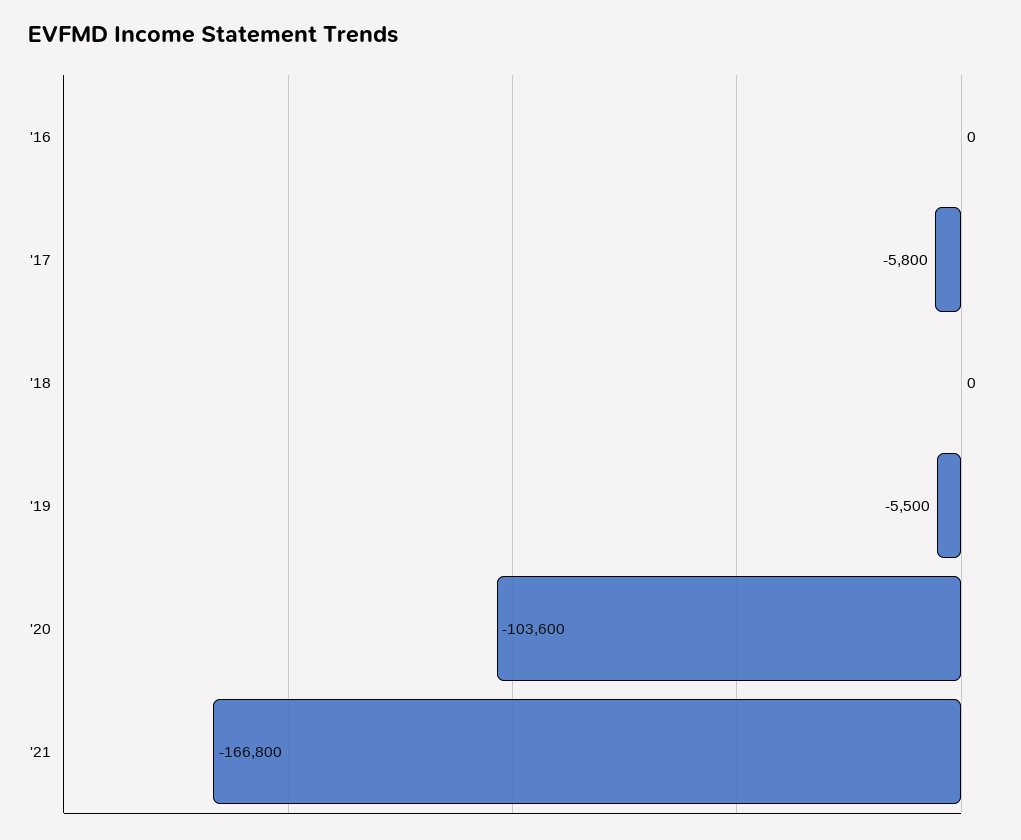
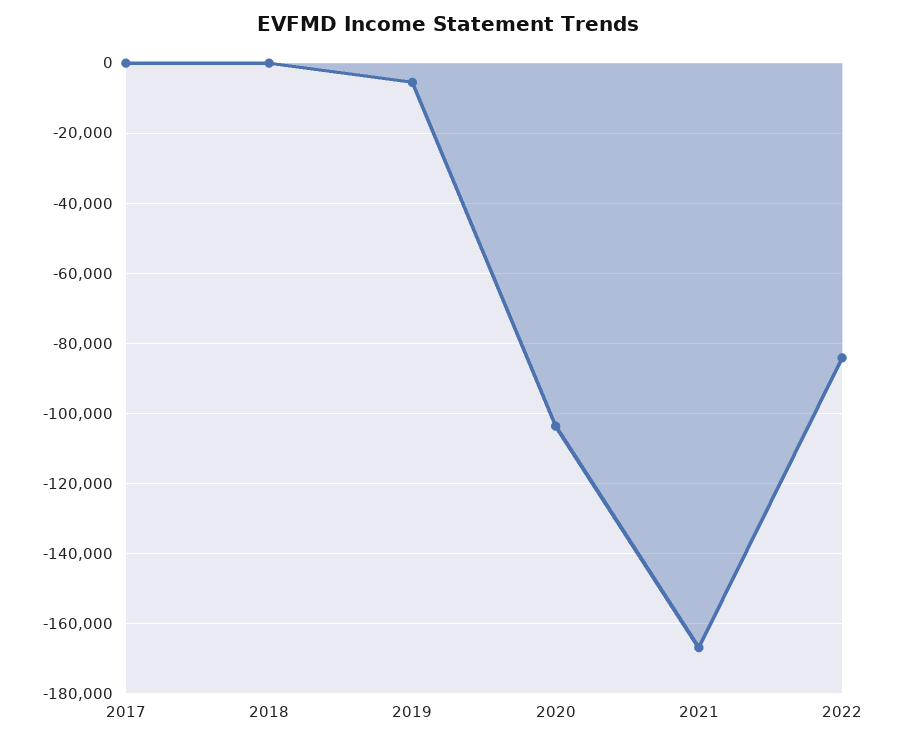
'16: 0 -> none
'17: -5800 -> 0
2022: none -> -84000

